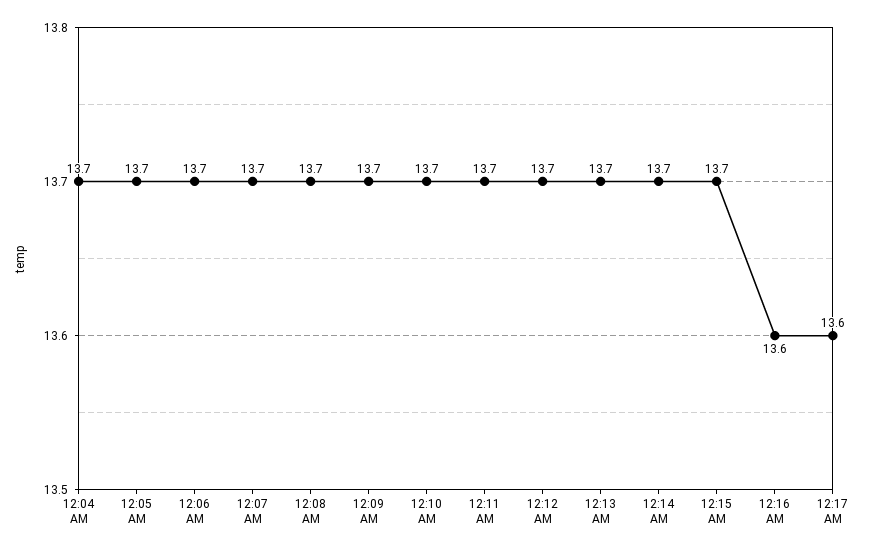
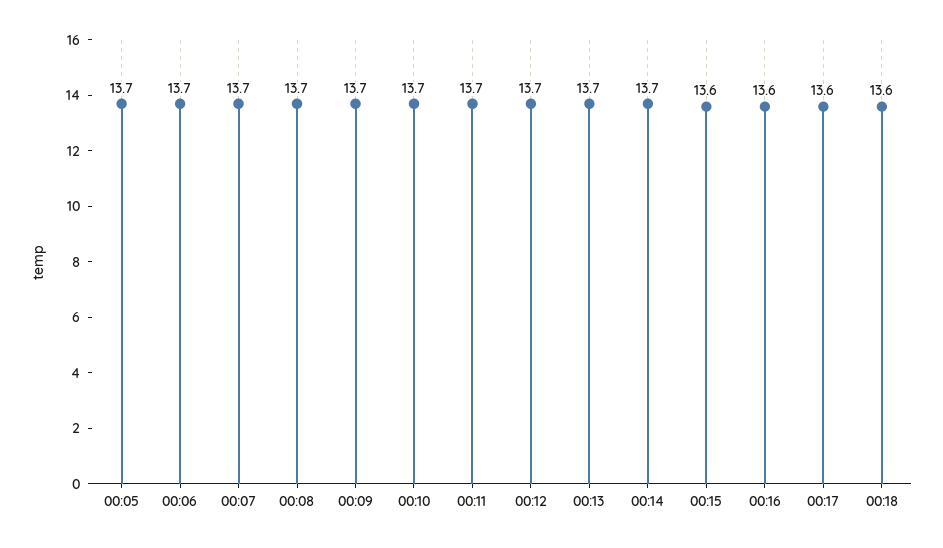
12:04 AM: 13.7 -> none
12:15 AM: 13.7 -> 13.6
00:18: none -> 13.6

